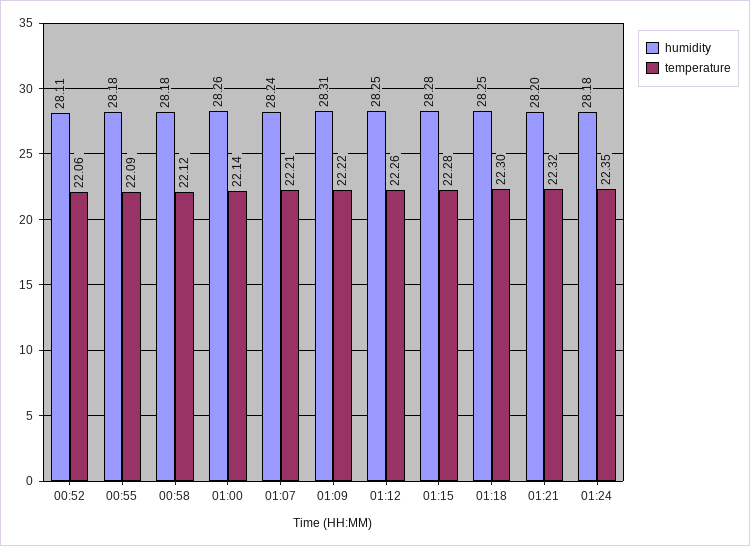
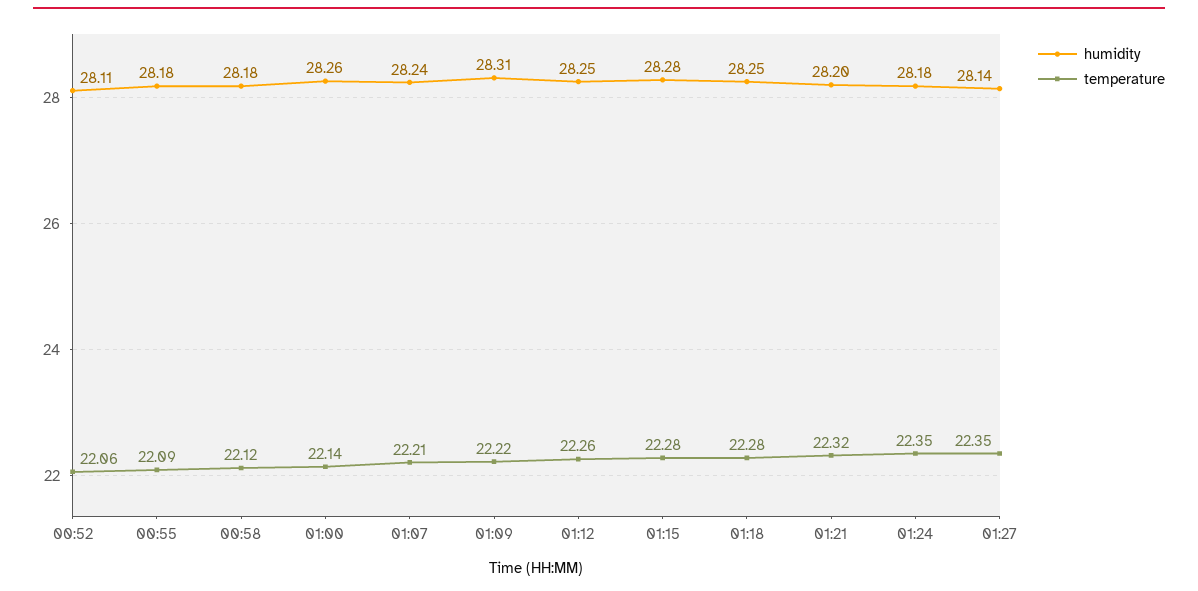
temperature, 01:18: 22.3 -> 22.28
humidity, 01:27: none -> 28.14
temperature, 01:27: none -> 22.35

